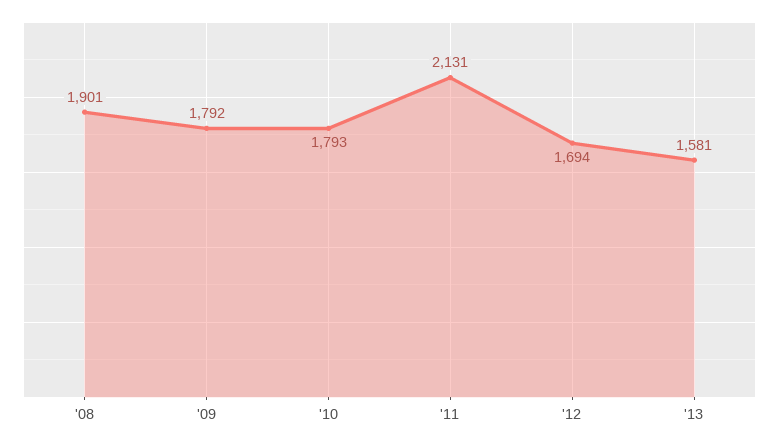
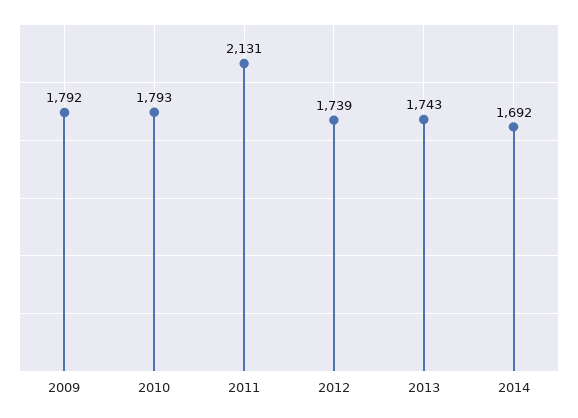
'08: 1901 -> none
'12: 1694 -> 1739
'13: 1581 -> 1743
2014: none -> 1692

